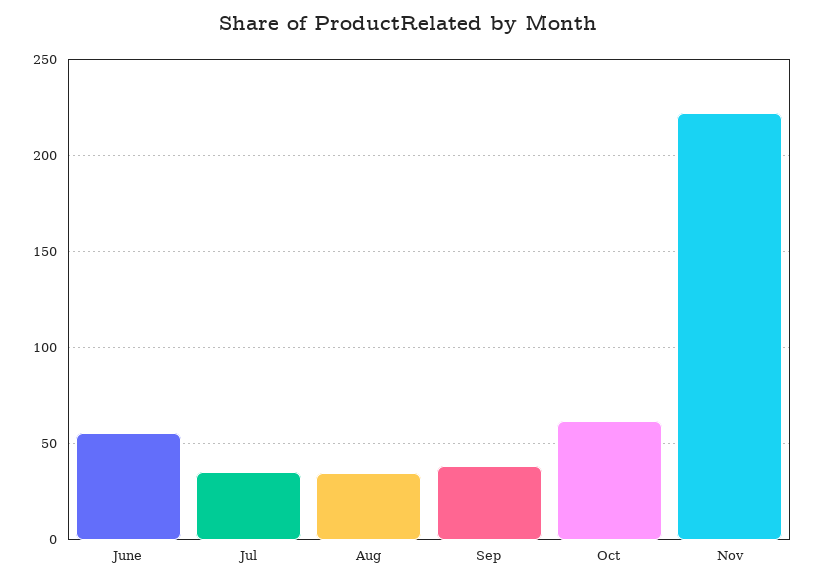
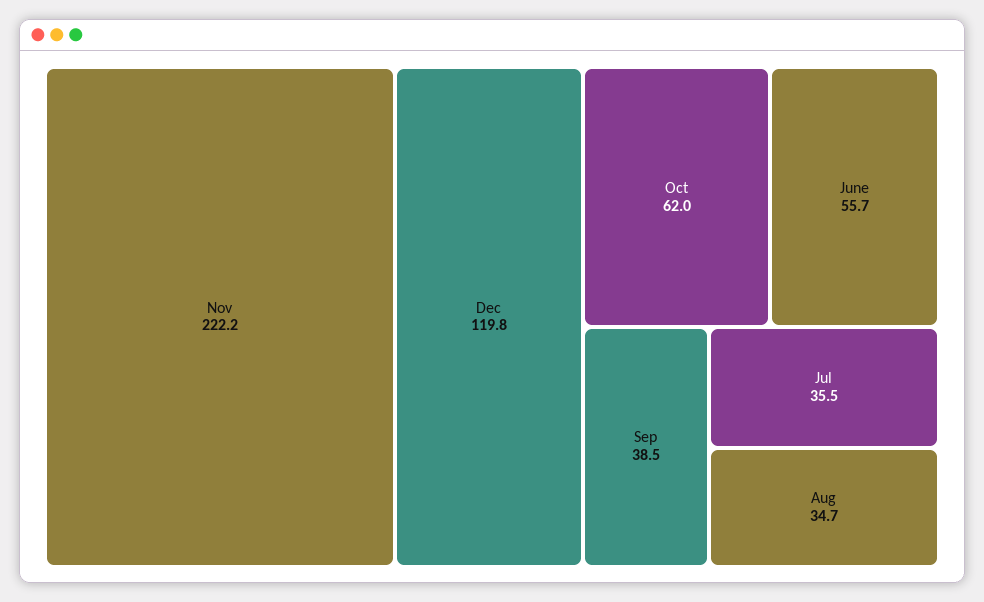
Dec: none -> 119.8

